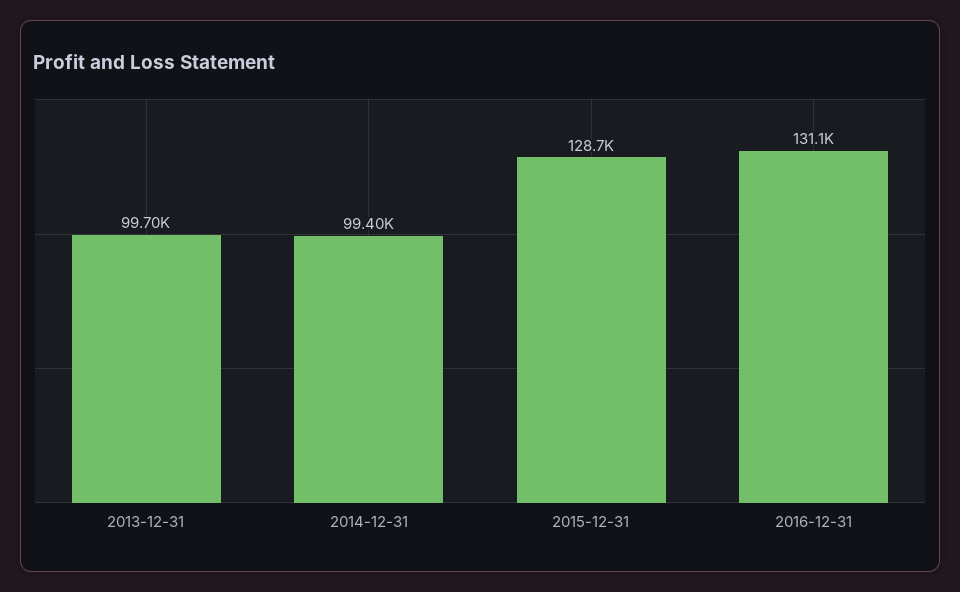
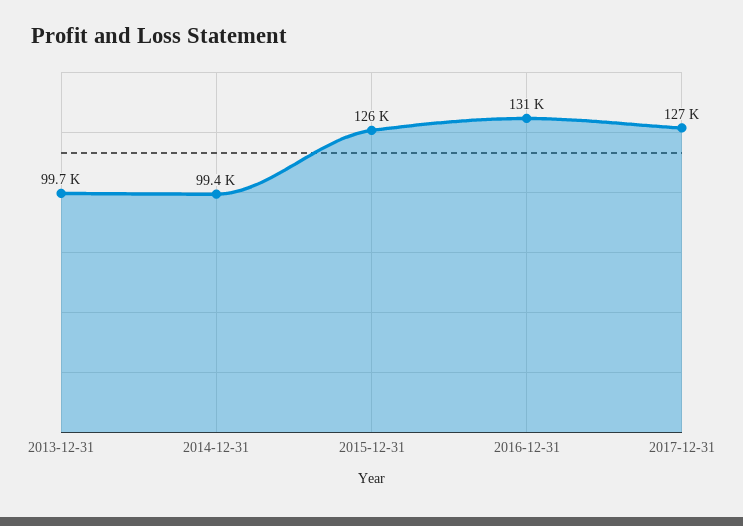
2015-12-31: 128700 -> 126000
2017-12-31: none -> 127000

